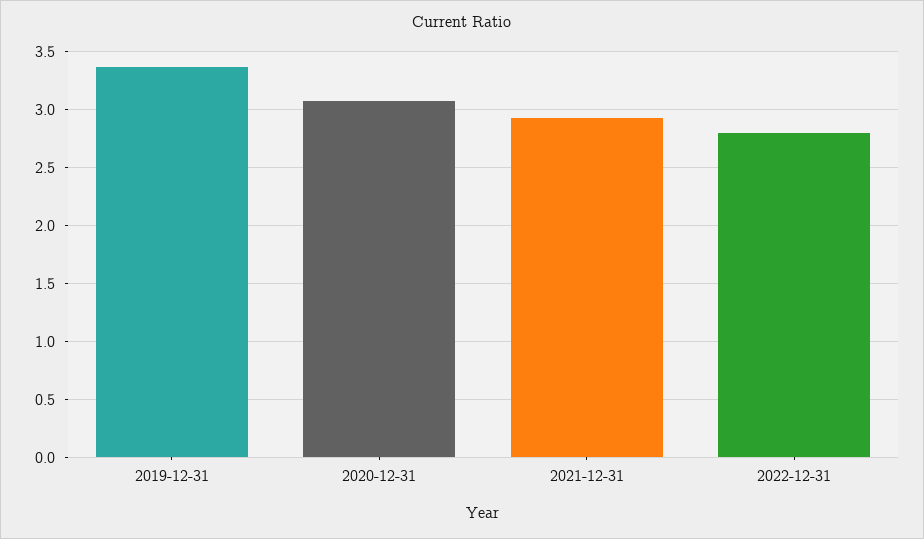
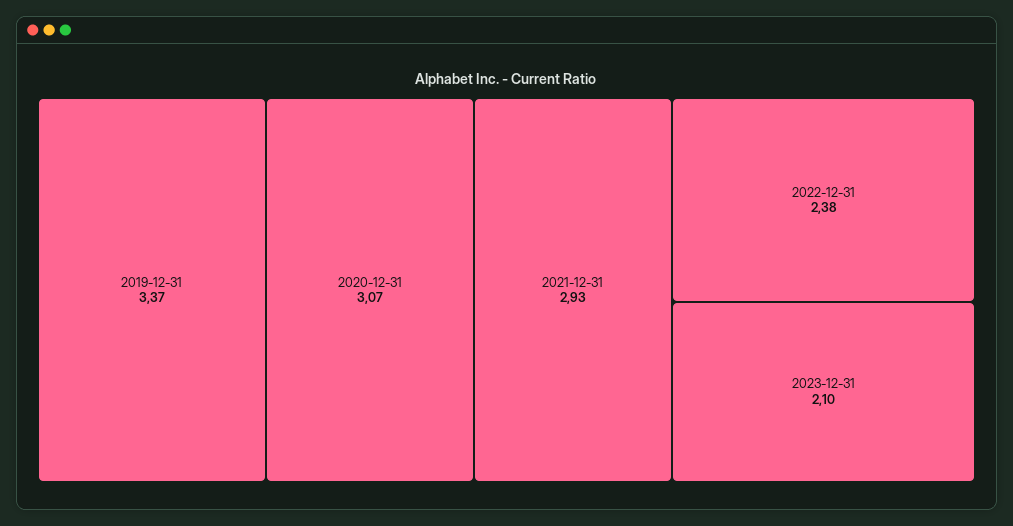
2022-12-31: 2.8 -> 2.38
2023-12-31: none -> 2.1

